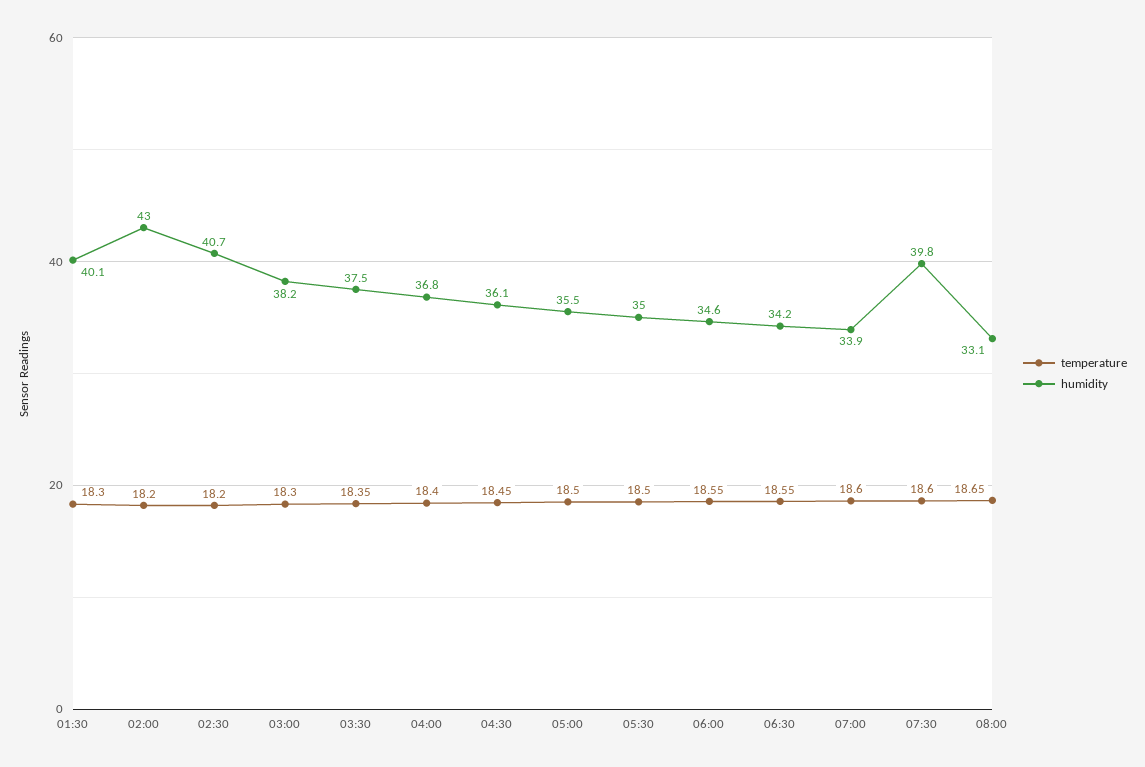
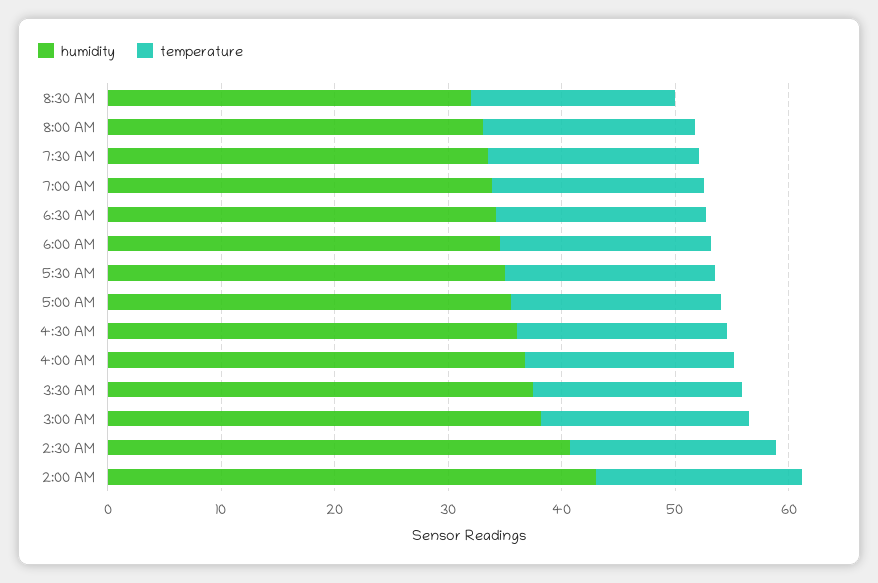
temperature, 01:30: 18.3 -> none
humidity, 01:30: 40.1 -> none
humidity, 07:30: 39.8 -> 34
humidity, 8:30 AM: none -> 32
temperature, 8:30 AM: none -> 18

